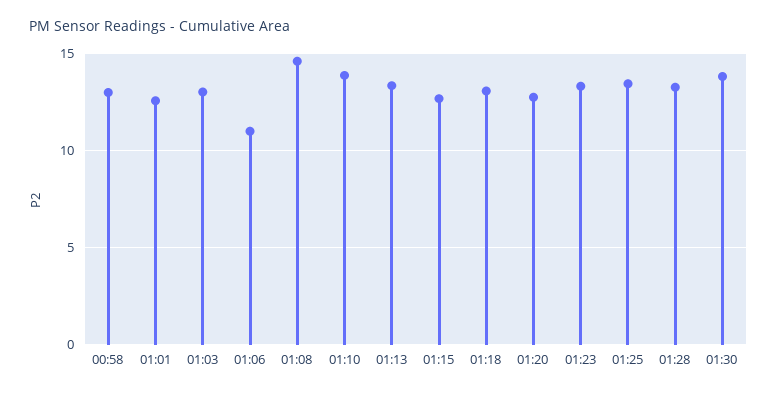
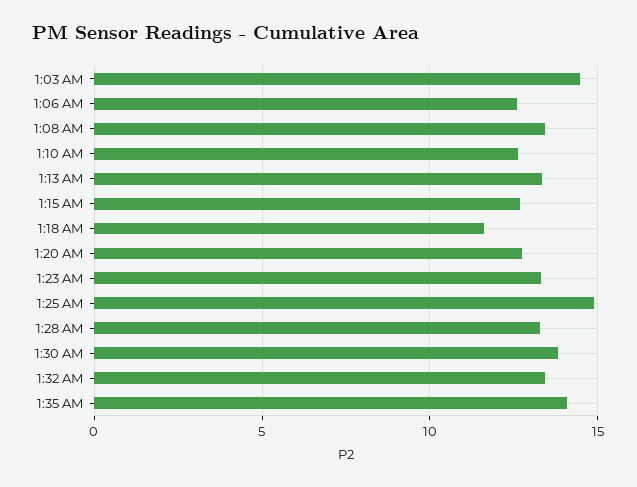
00:58: 13 -> none
01:01: 12.5 -> none
01:03: 13 -> 14.5
01:06: 11 -> 12.5
01:08: 14.5 -> 13.5
01:10: 14 -> 12.5
01:18: 13 -> 11.5
01:25: 13.5 -> 15
1:32 AM: none -> 13.5
1:35 AM: none -> 14

